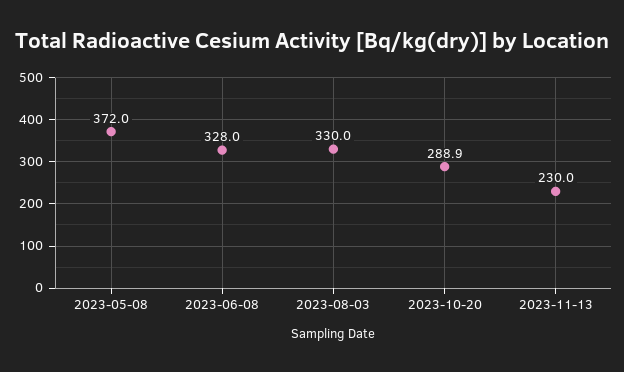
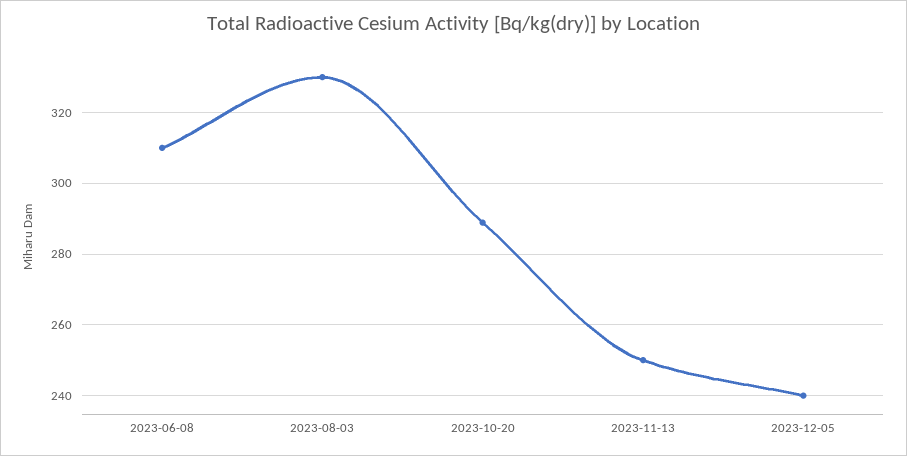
2023-05-08: 372 -> none
2023-06-08: 328 -> 310
2023-11-13: 230 -> 250
2023-12-05: none -> 240

